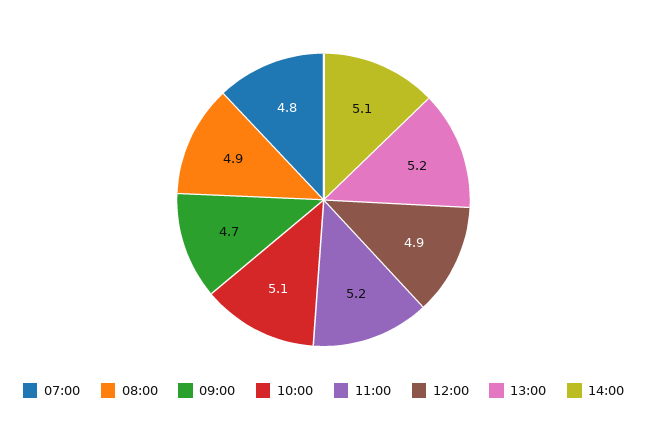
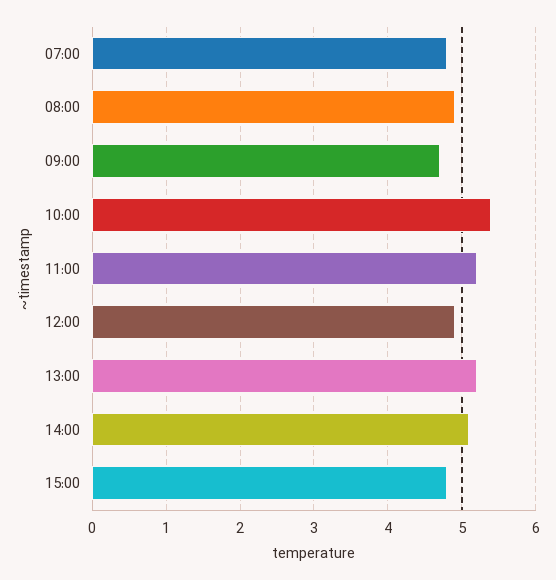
10:00: 5.1 -> 5.4
15:00: none -> 4.8

